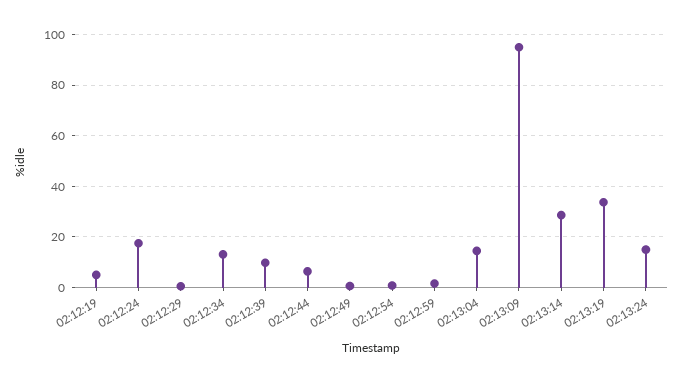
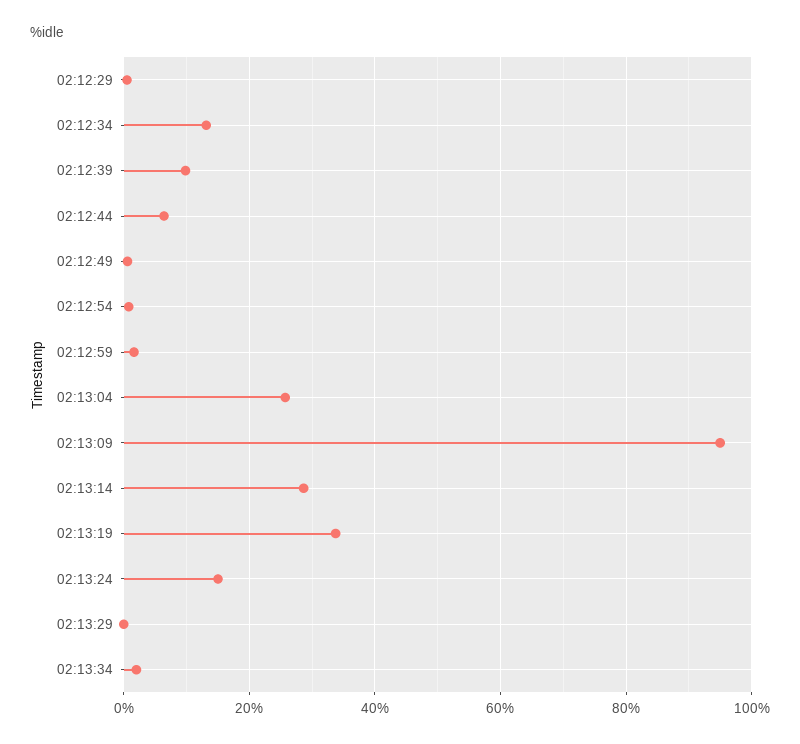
02:12:19: 5 -> none
02:12:24: 17.5 -> none
02:13:04: 15 -> 26
02:13:29: none -> 0
02:13:34: none -> 2

